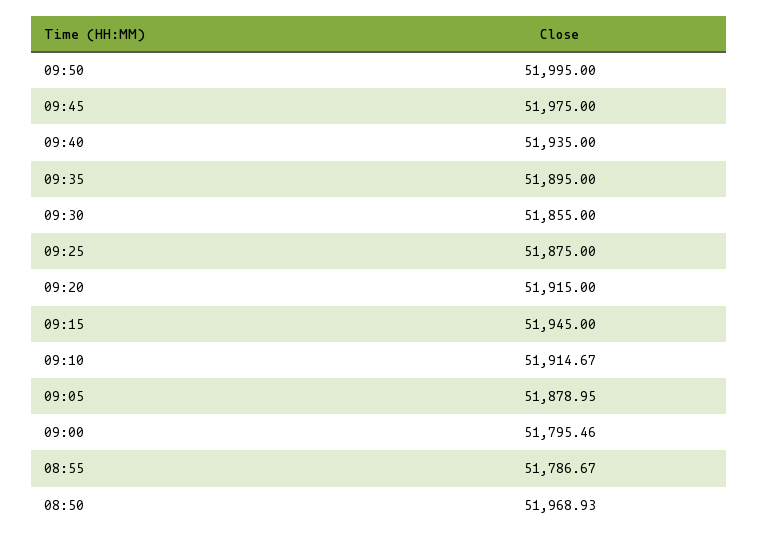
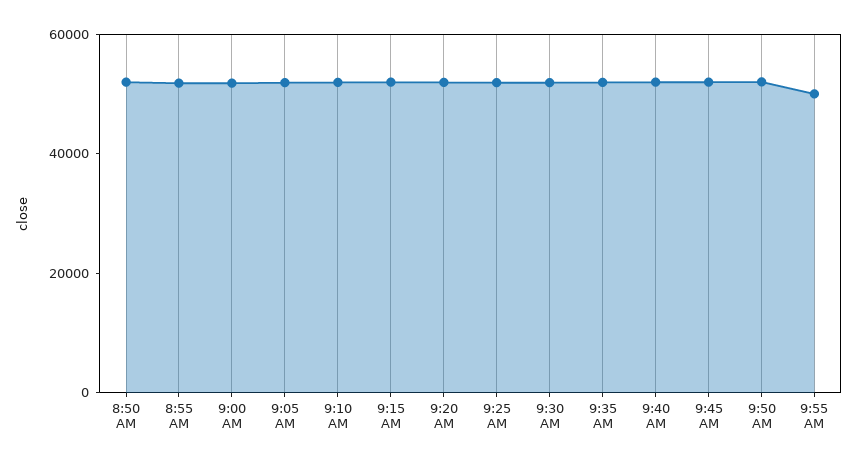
9:55 AM: none -> 50000

